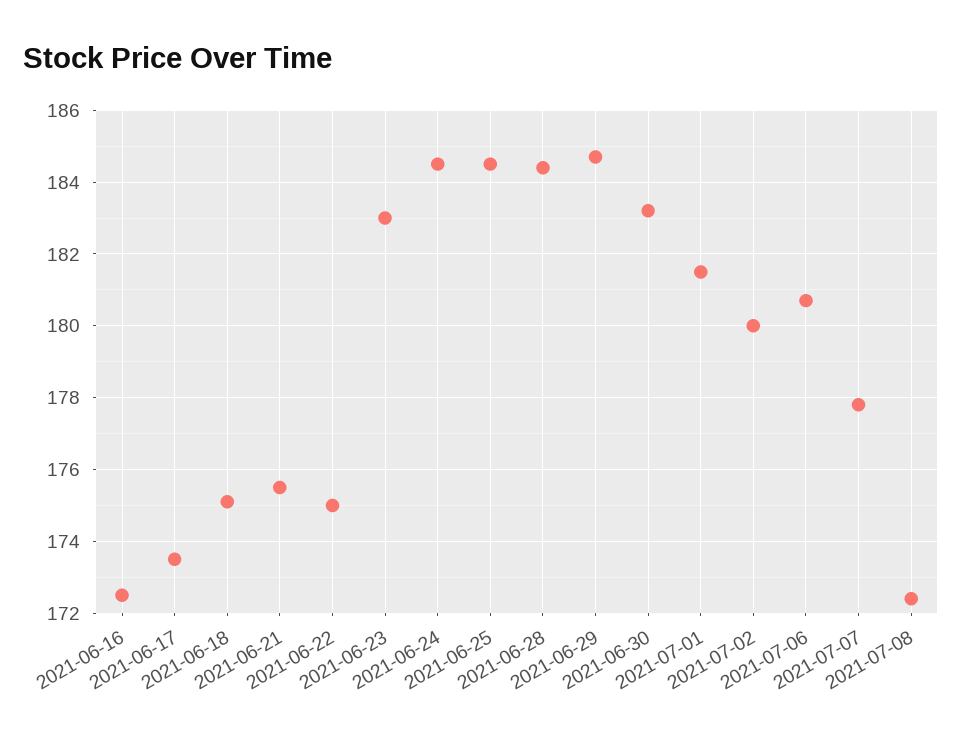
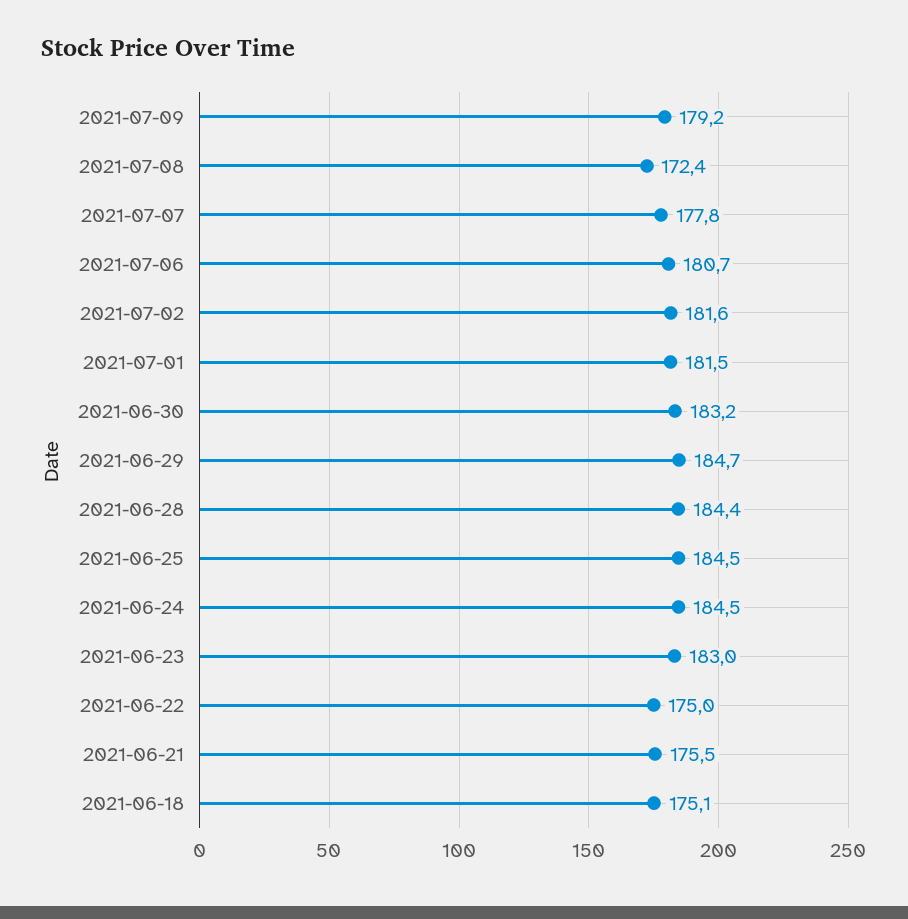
2021-06-16: 172.5 -> none
2021-06-17: 173.5 -> none
2021-07-02: 180 -> 181.6
2021-07-09: none -> 179.2

